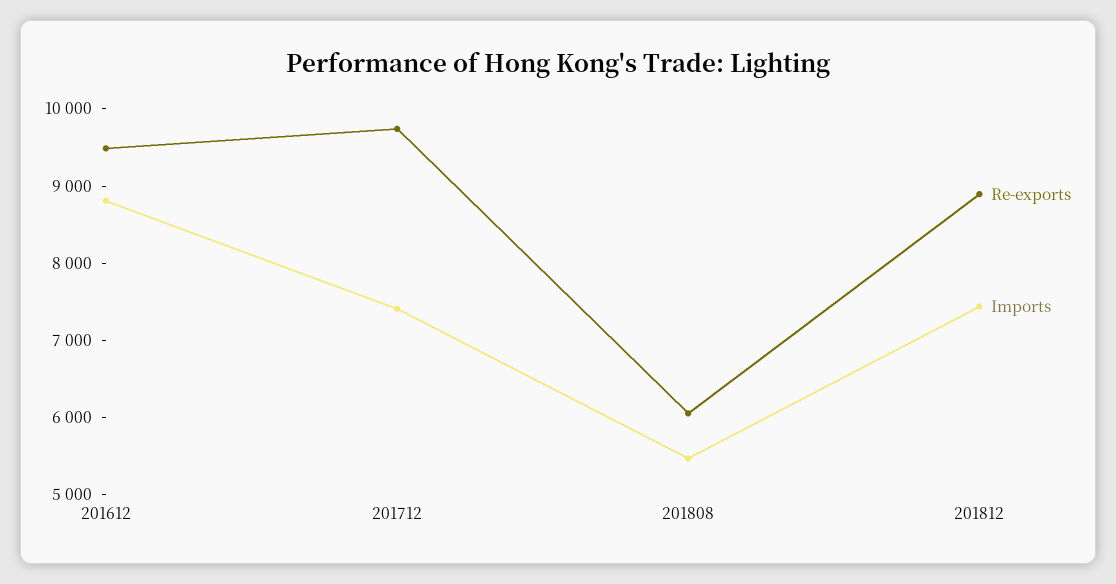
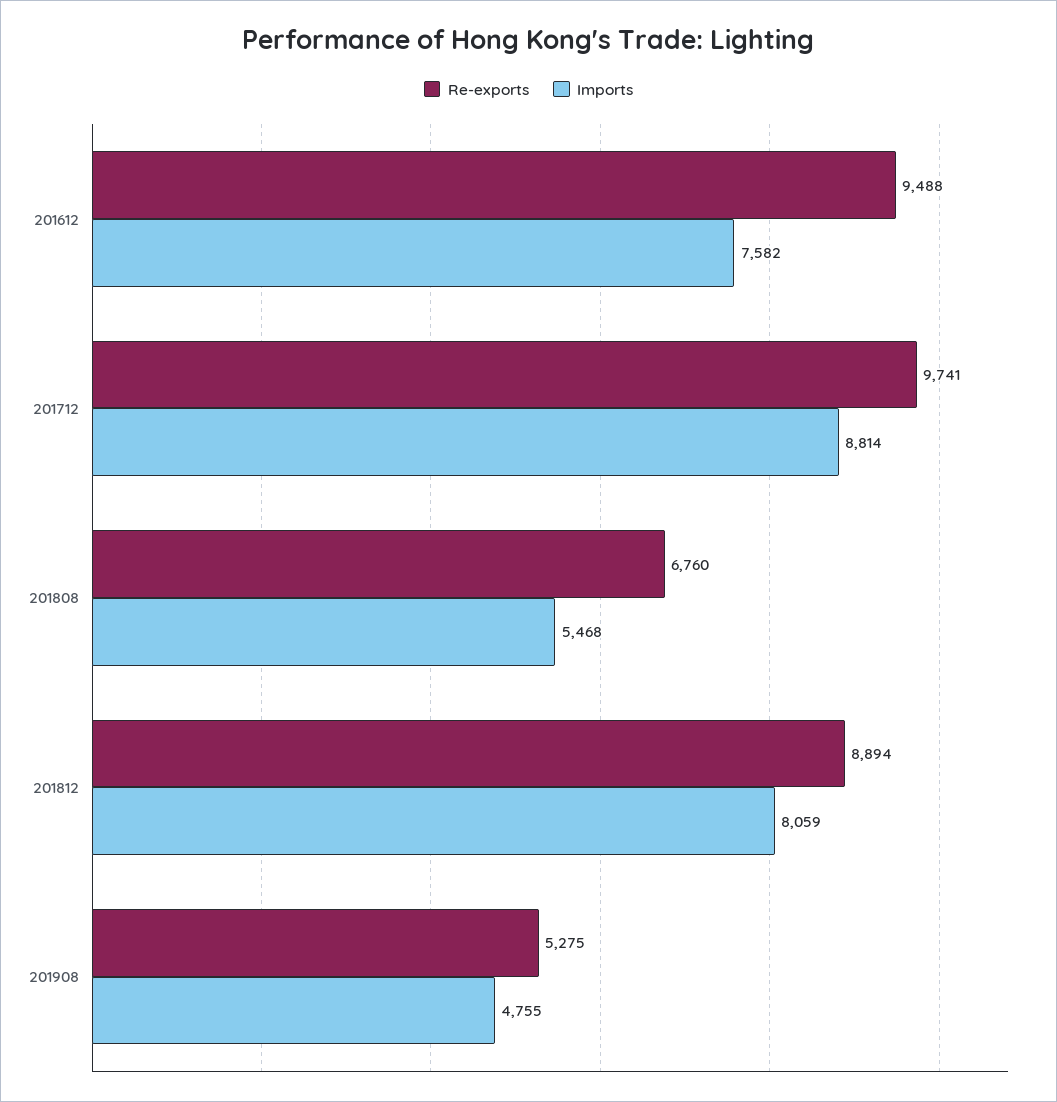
Imports, 201612: 8800 -> 7582
Imports, 201712: 7400 -> 8814
Re-exports, 201808: 6000 -> 6760
Imports, 201812: 7400 -> 8059
Re-exports, 201908: none -> 5275
Imports, 201908: none -> 4755

